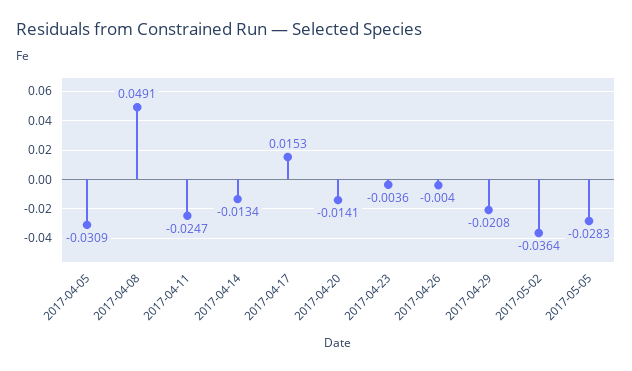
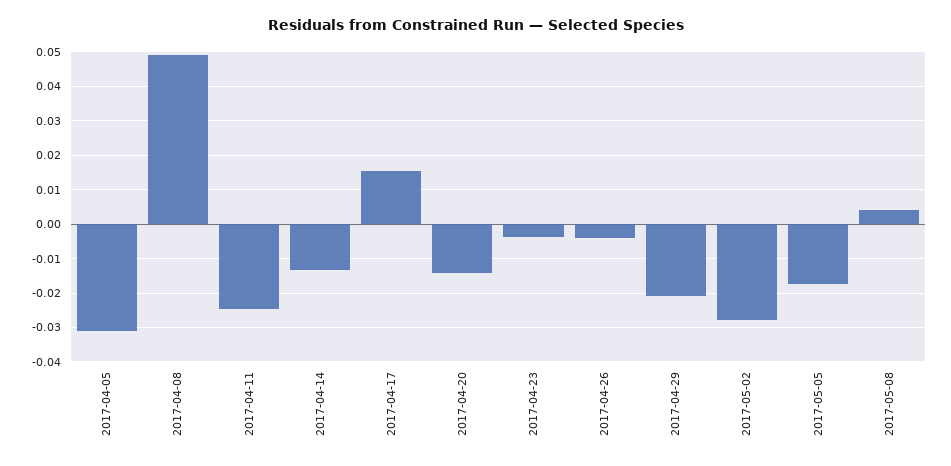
2017-05-02: -0.0364 -> -0.028
2017-05-05: -0.0283 -> -0.018
2017-05-08: none -> 0.004

